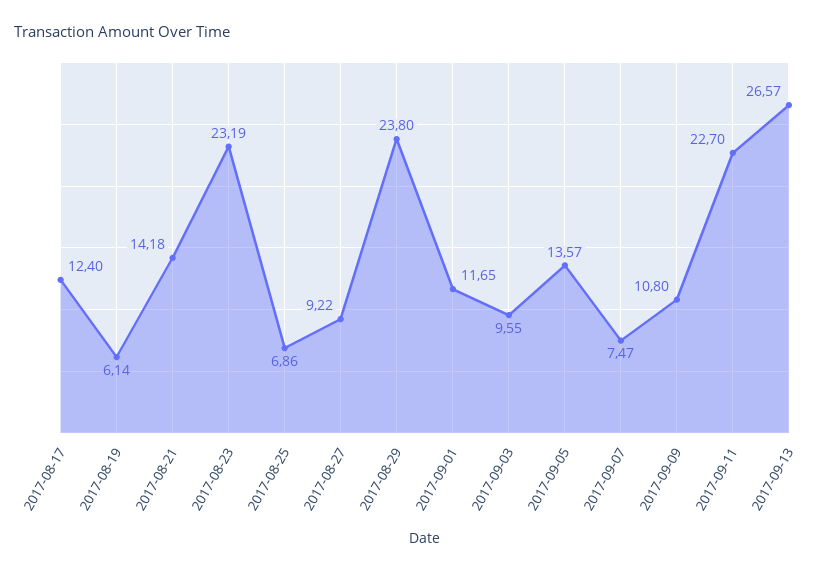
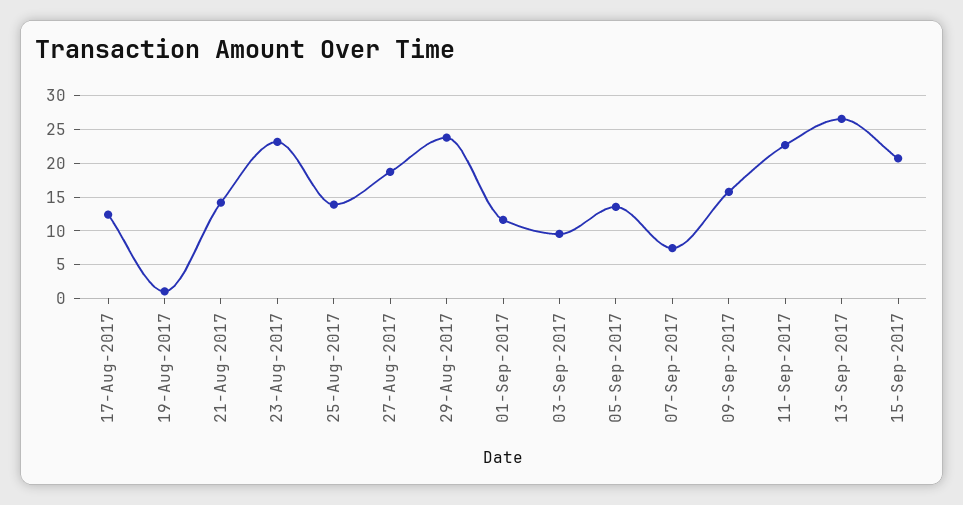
2017-08-19: 6.14 -> 1
2017-08-25: 6.86 -> 14
2017-08-27: 9.22 -> 19
2017-09-09: 10.8 -> 16
15-Sep-2017: none -> 21

